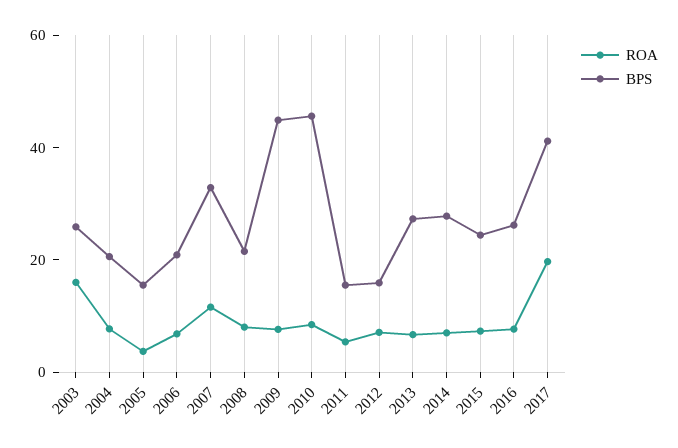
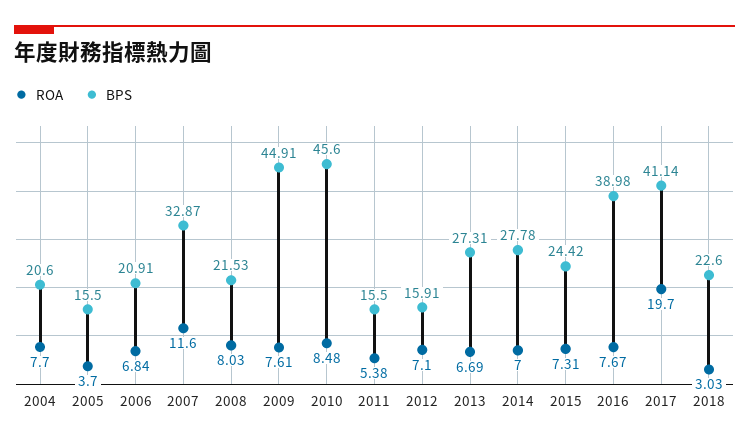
ROA, 2003: 15 -> none
BPS, 2003: 25 -> none
BPS, 2016: 25 -> 38.98
ROA, 2018: none -> 3.03
BPS, 2018: none -> 22.6

